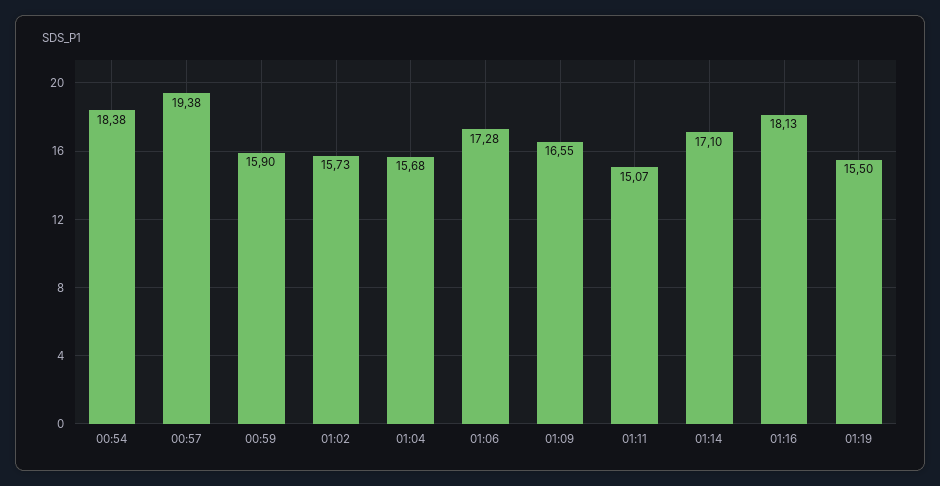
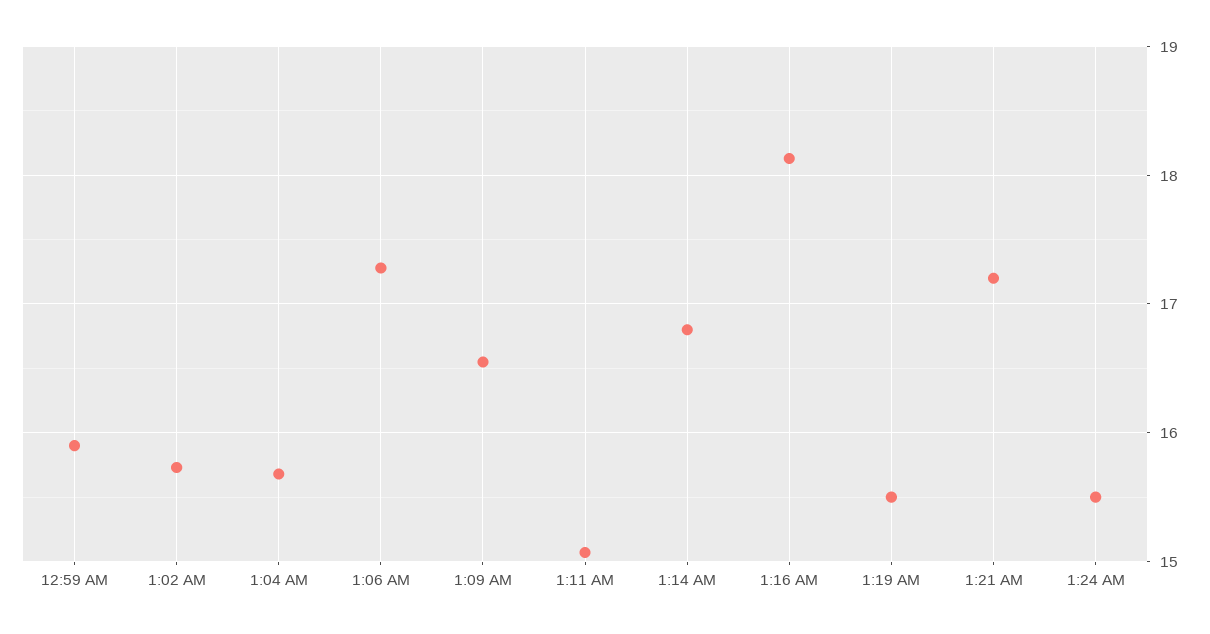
00:54: 18.38 -> none
00:57: 19.38 -> none
01:14: 17.1 -> 16.8
1:21 AM: none -> 17.2
1:24 AM: none -> 15.5

